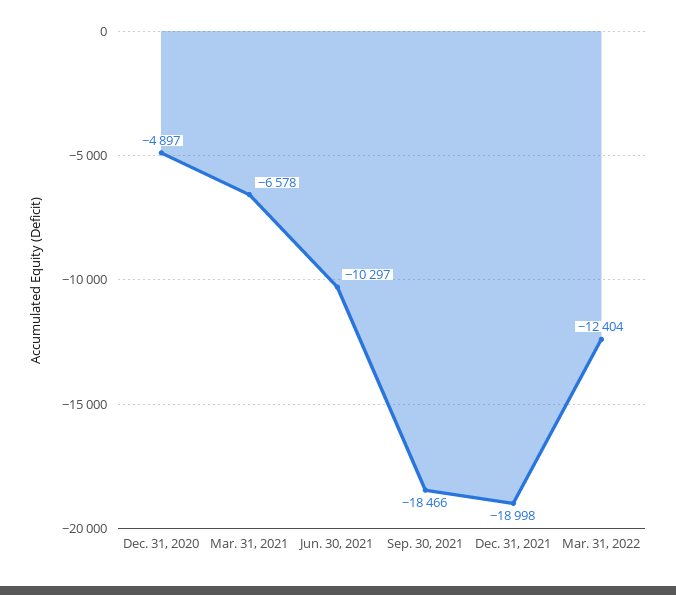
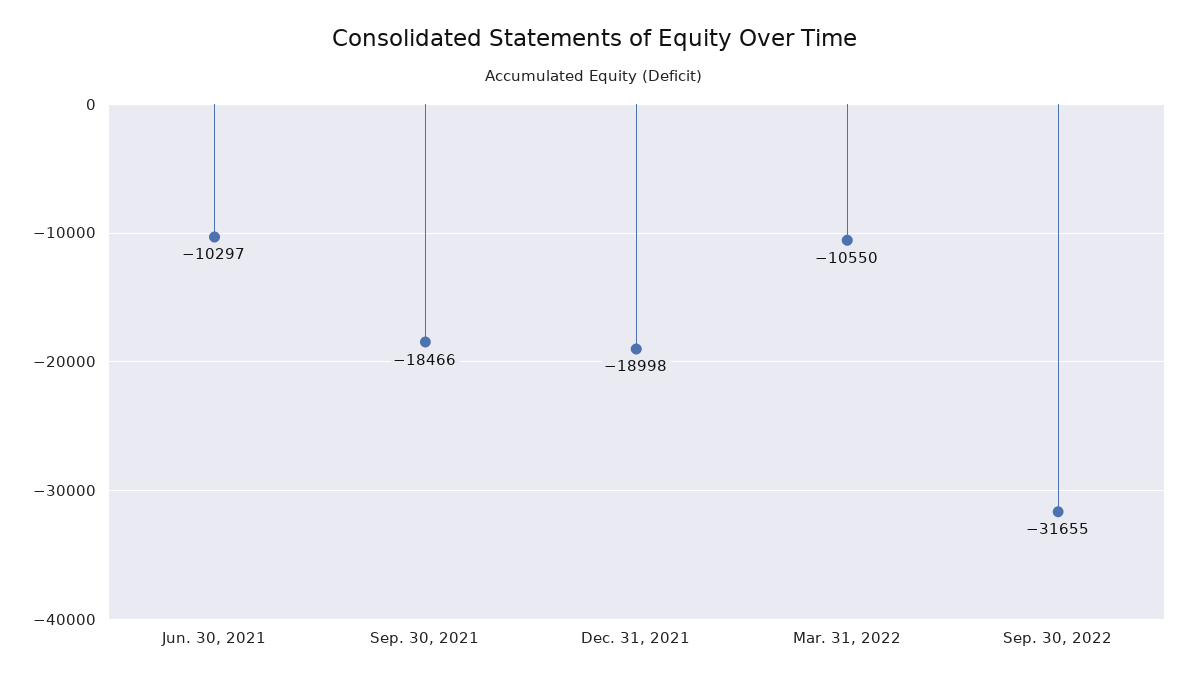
Dec. 31, 2020: -4897 -> none
Mar. 31, 2021: -6578 -> none
Mar. 31, 2022: -12404 -> -10550
Sep. 30, 2022: none -> -31655

